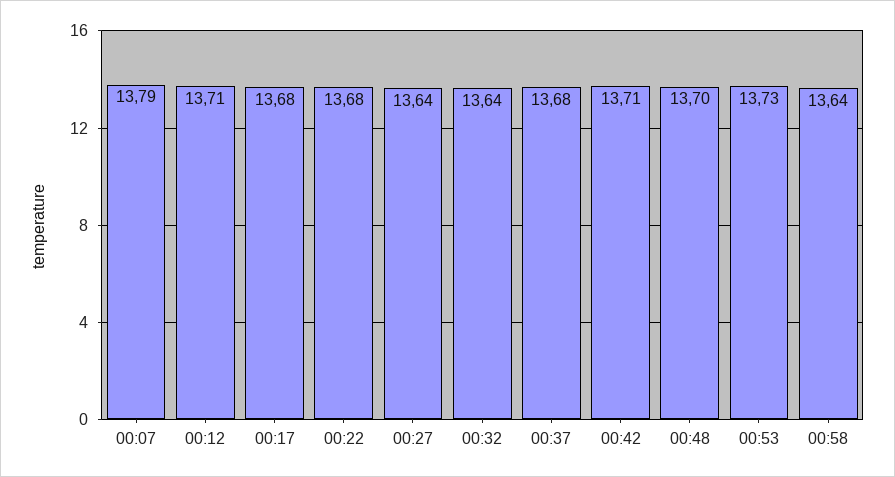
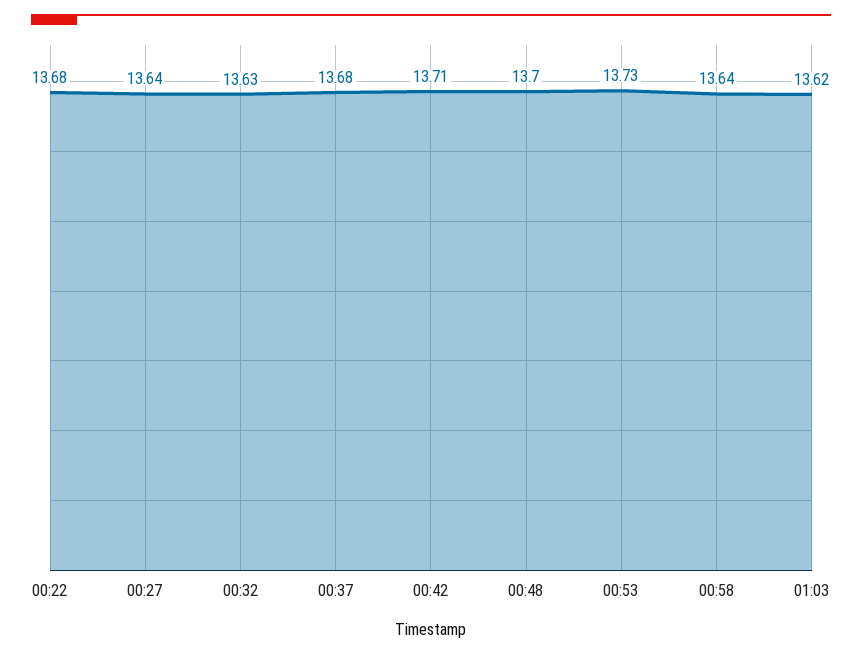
00:07: 13.79 -> none
00:12: 13.71 -> none
00:17: 13.68 -> none
00:32: 13.64 -> 13.63
01:03: none -> 13.62

